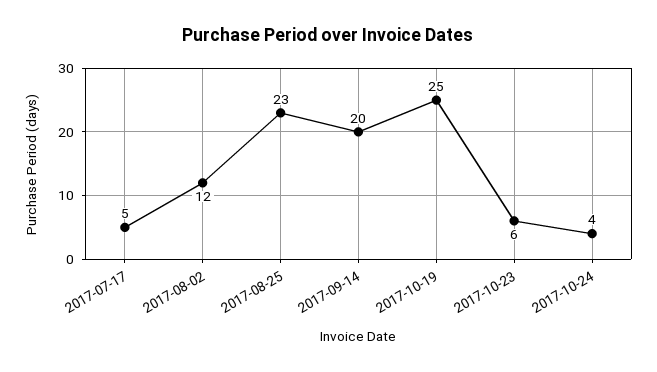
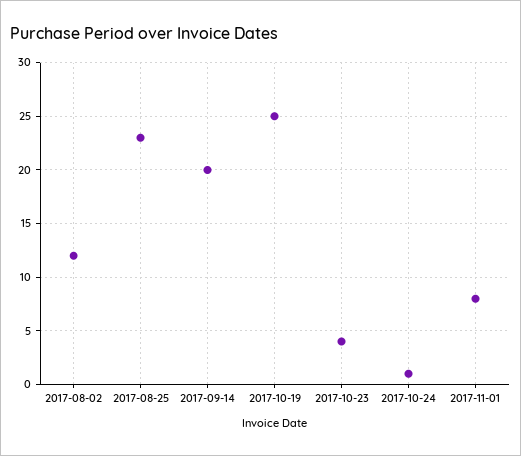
2017-07-17: 5 -> none
2017-10-23: 6 -> 4
2017-10-24: 4 -> 1
2017-11-01: none -> 8

